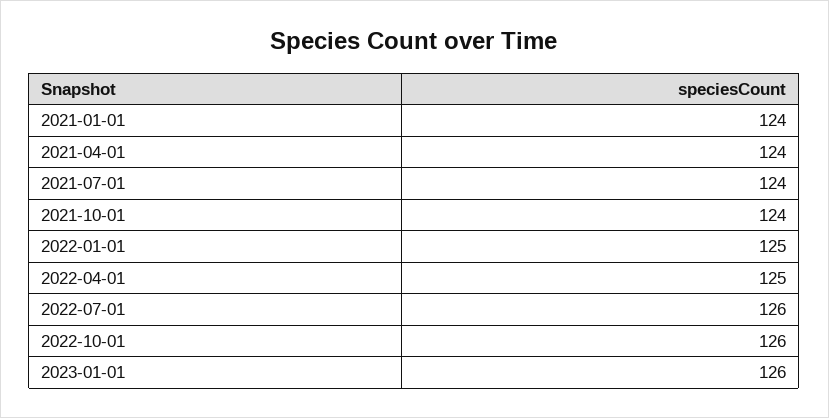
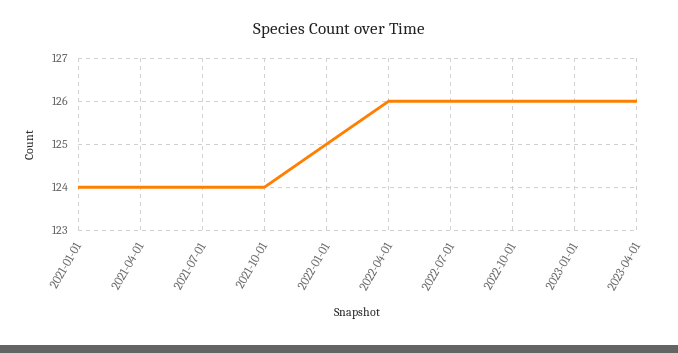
2022-04-01: 125 -> 126
2023-04-01: none -> 126

